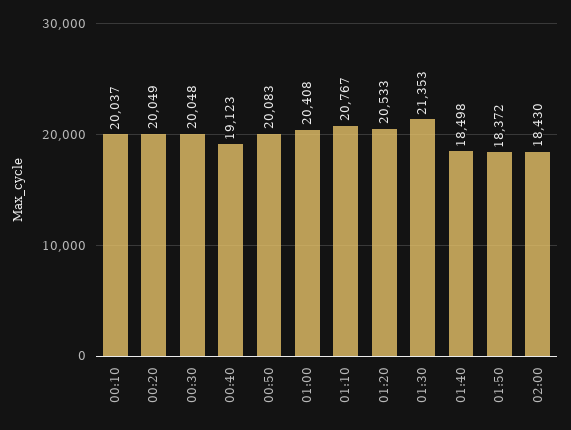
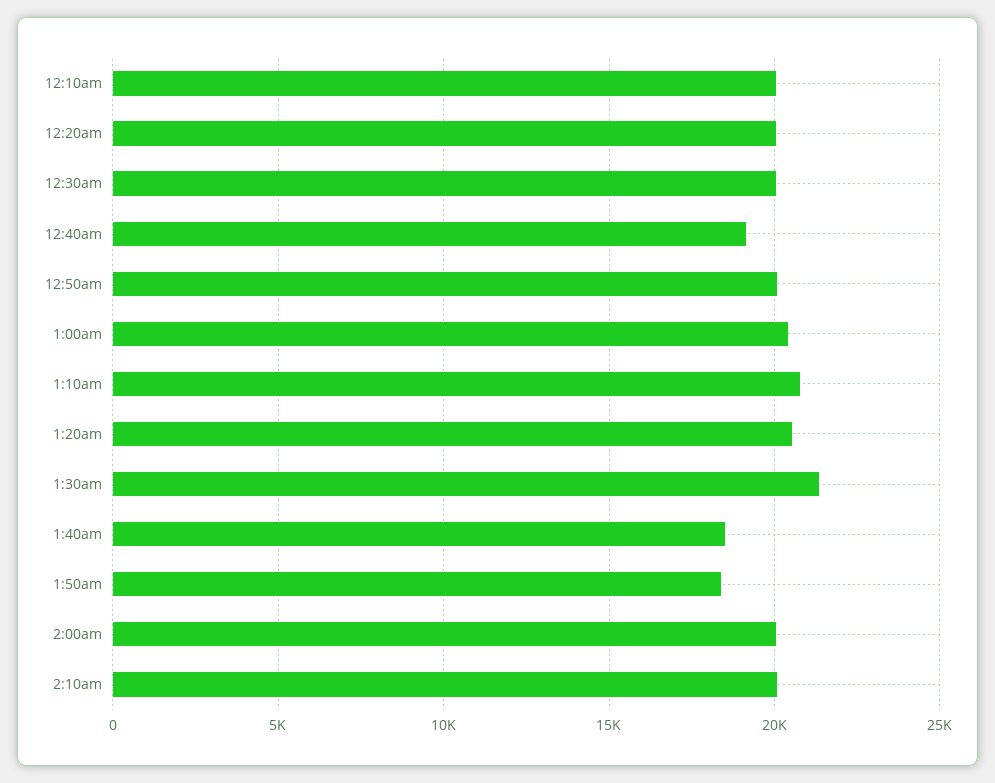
02:00: 18430 -> 20000
2:10am: none -> 20000

